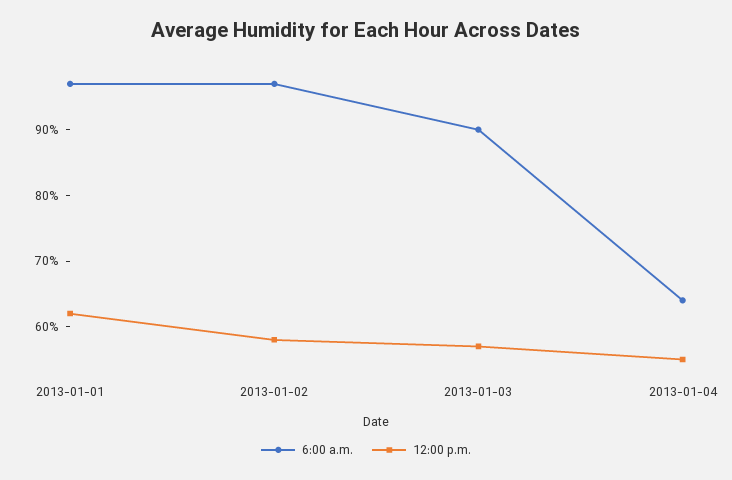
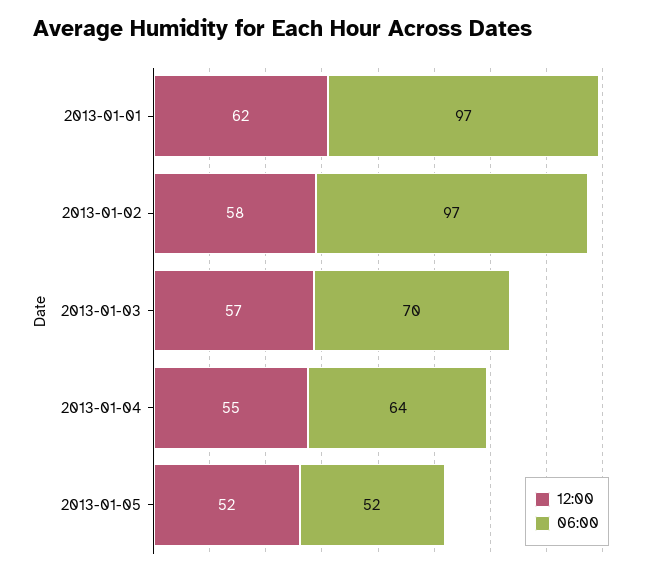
6:00 a.m., 2013-01-03: 90 -> 70
12:00 p.m., 2013-01-05: none -> 52
6:00 a.m., 2013-01-05: none -> 52

